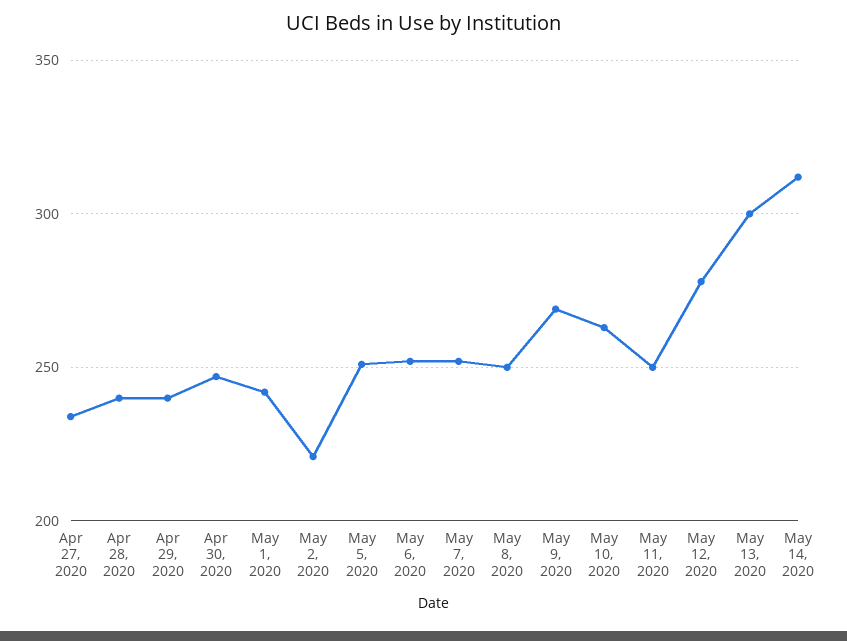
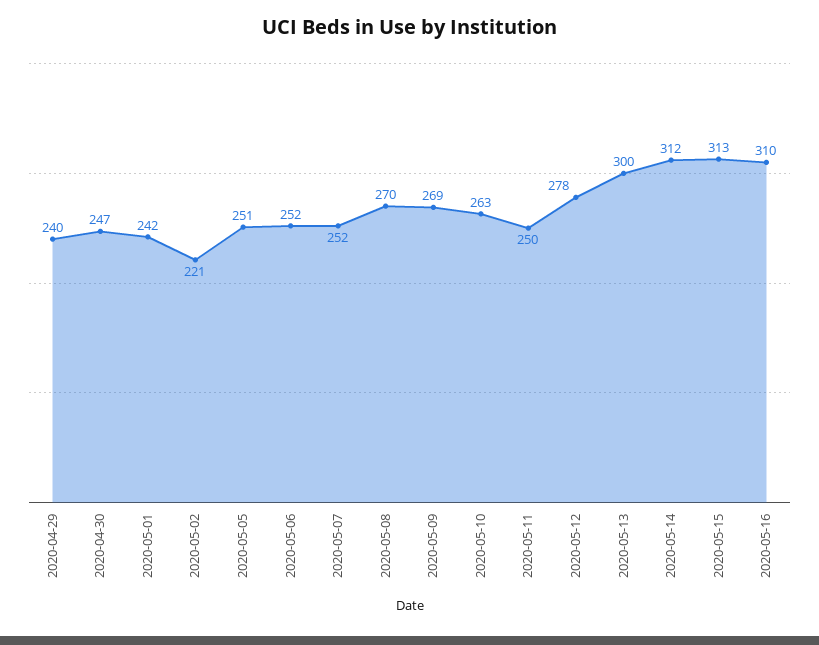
Apr 27, 2020: 235 -> none
Apr 28, 2020: 240 -> none
May 8, 2020: 250 -> 270
2020-05-15: none -> 313
2020-05-16: none -> 310

